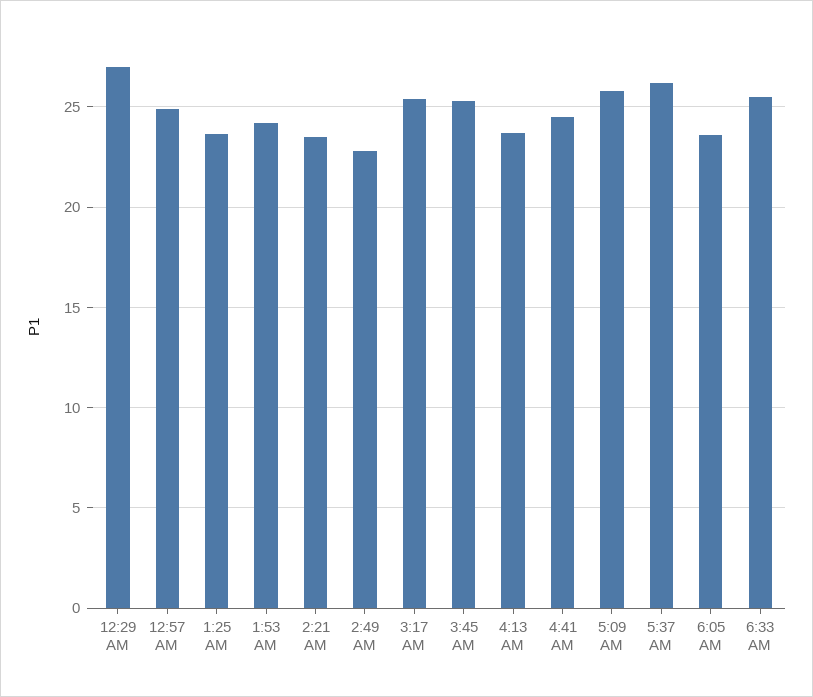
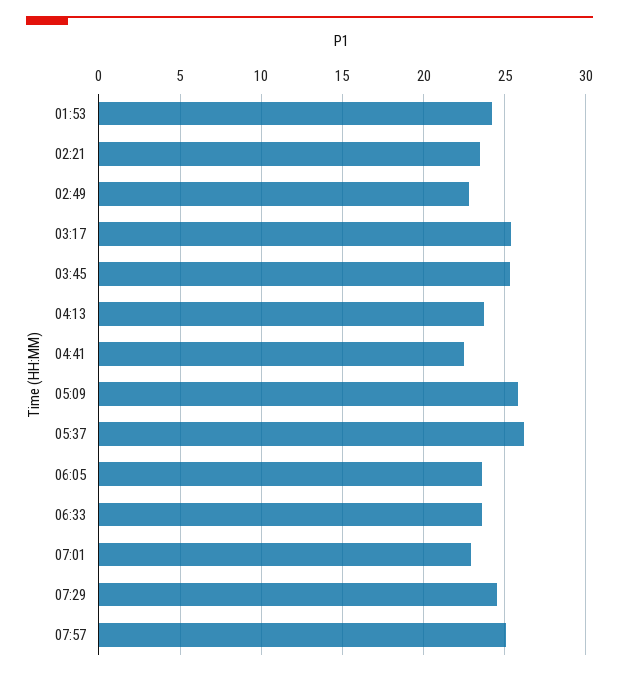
12:29 AM: 27 -> none
12:57 AM: 25 -> none
1:25 AM: 23.5 -> none
4:41 AM: 24.5 -> 22.5
6:33 AM: 25.5 -> 23.5
07:01: none -> 23
07:29: none -> 24.5
07:57: none -> 25

